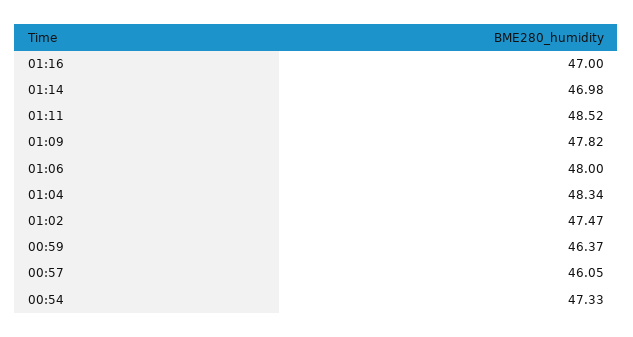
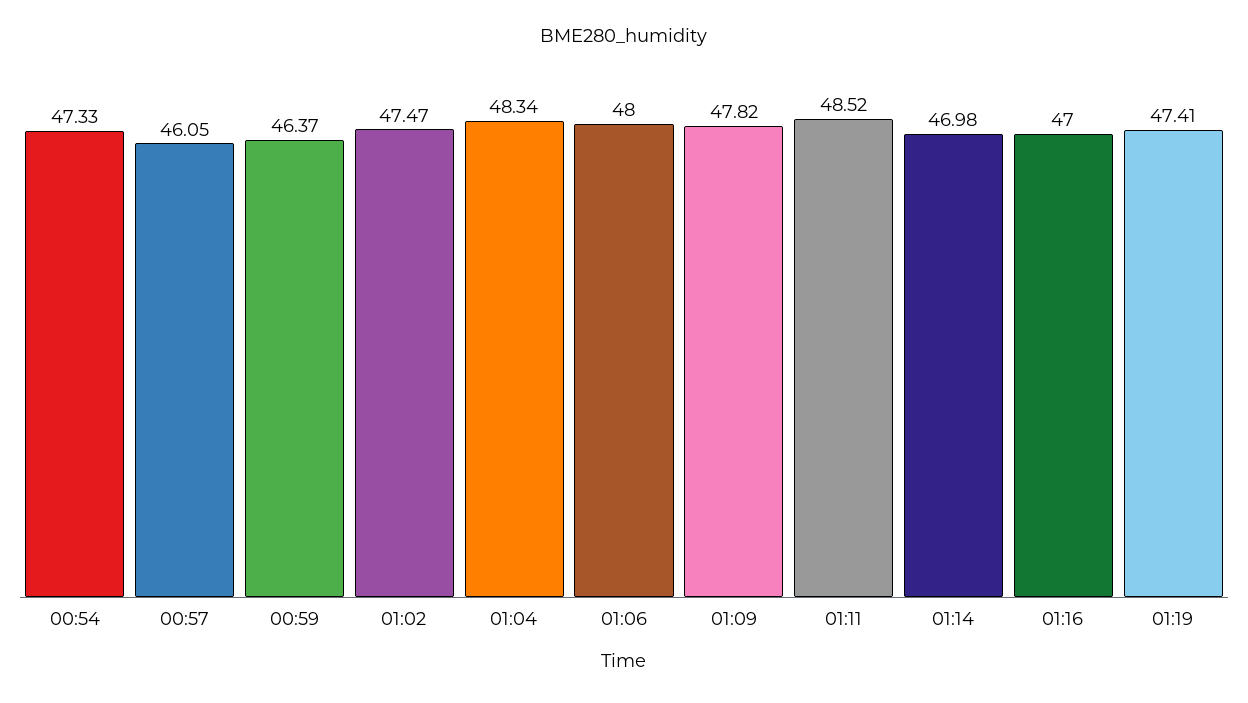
01:19: none -> 47.41

